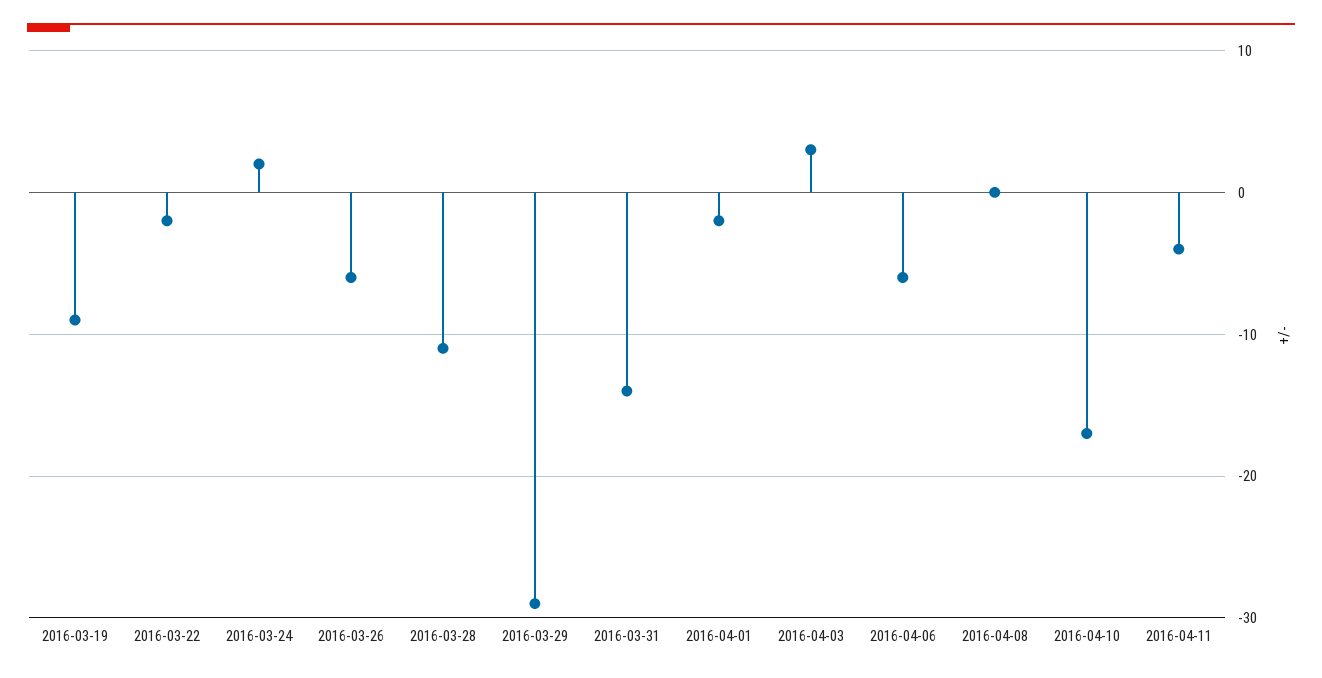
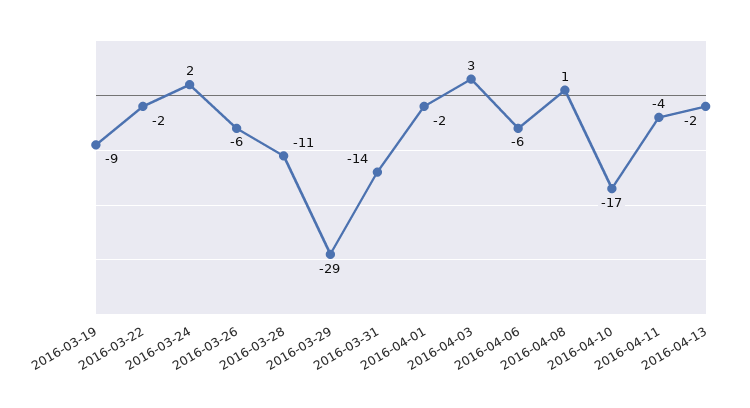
2016-04-08: 0 -> 1
2016-04-13: none -> -2

